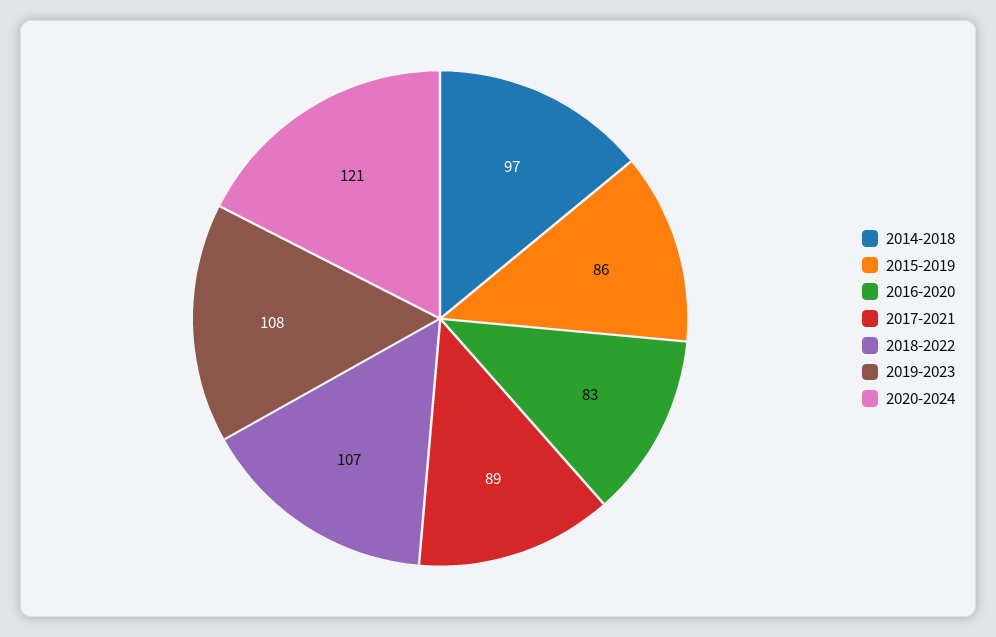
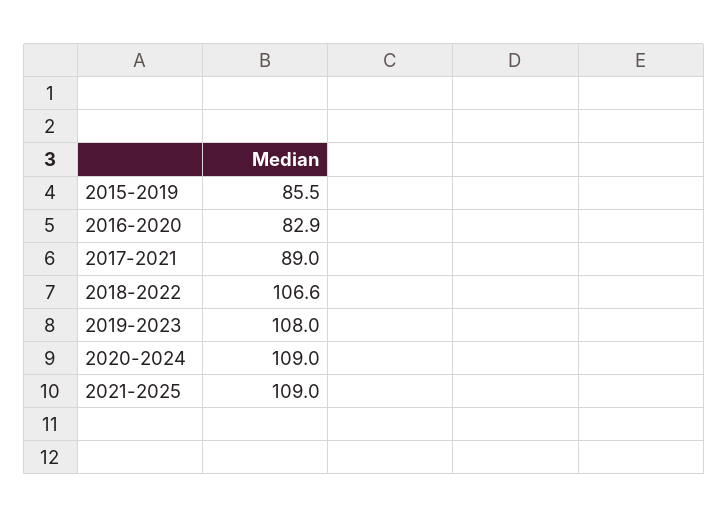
2014-2018: 97 -> none
2020-2024: 121 -> 109
2021-2025: none -> 109

